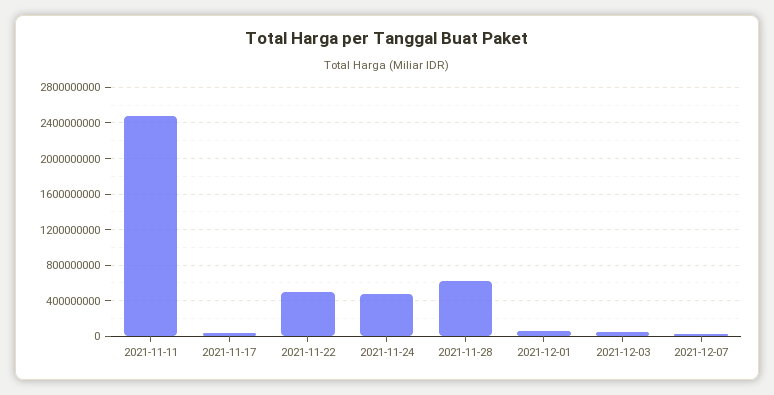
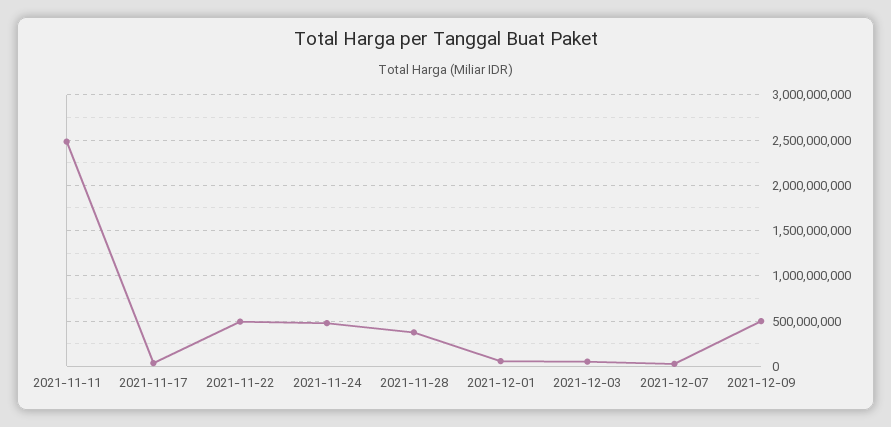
2021-11-28: 600000000 -> 400000000
2021-12-09: none -> 500000000

